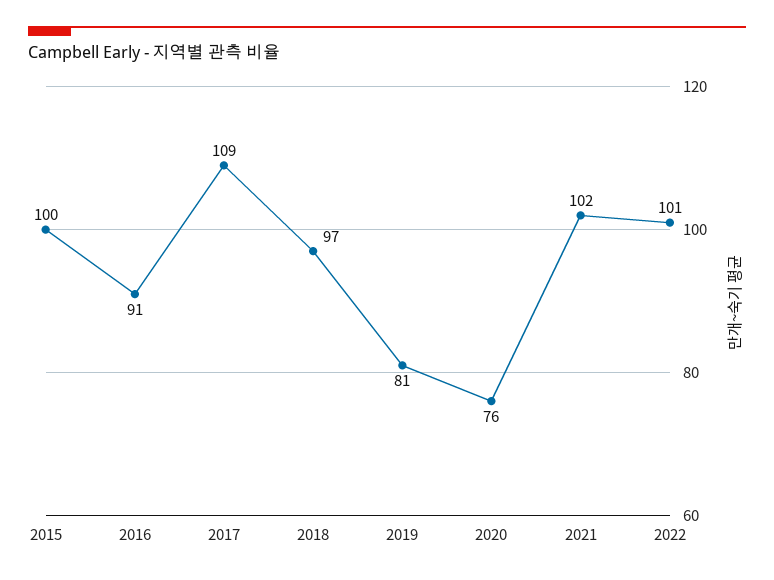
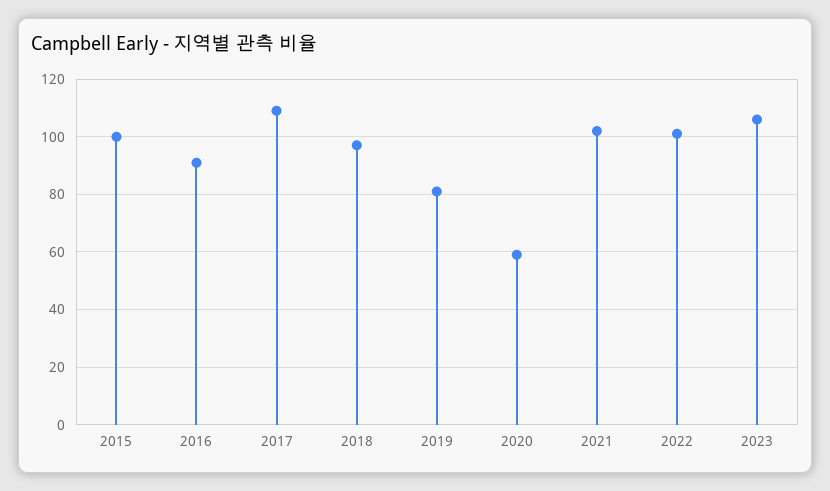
2020: 76 -> 60
2023: none -> 105

